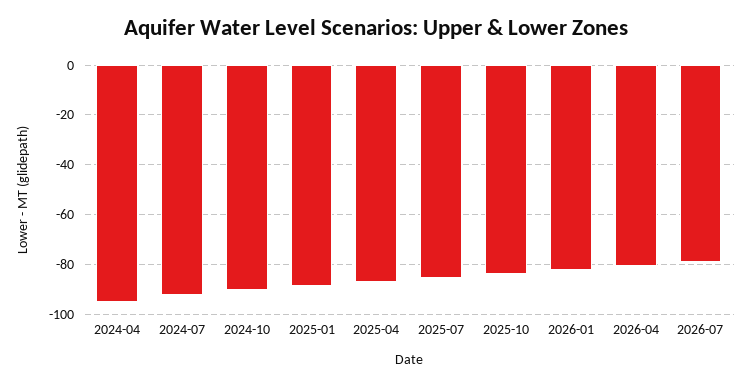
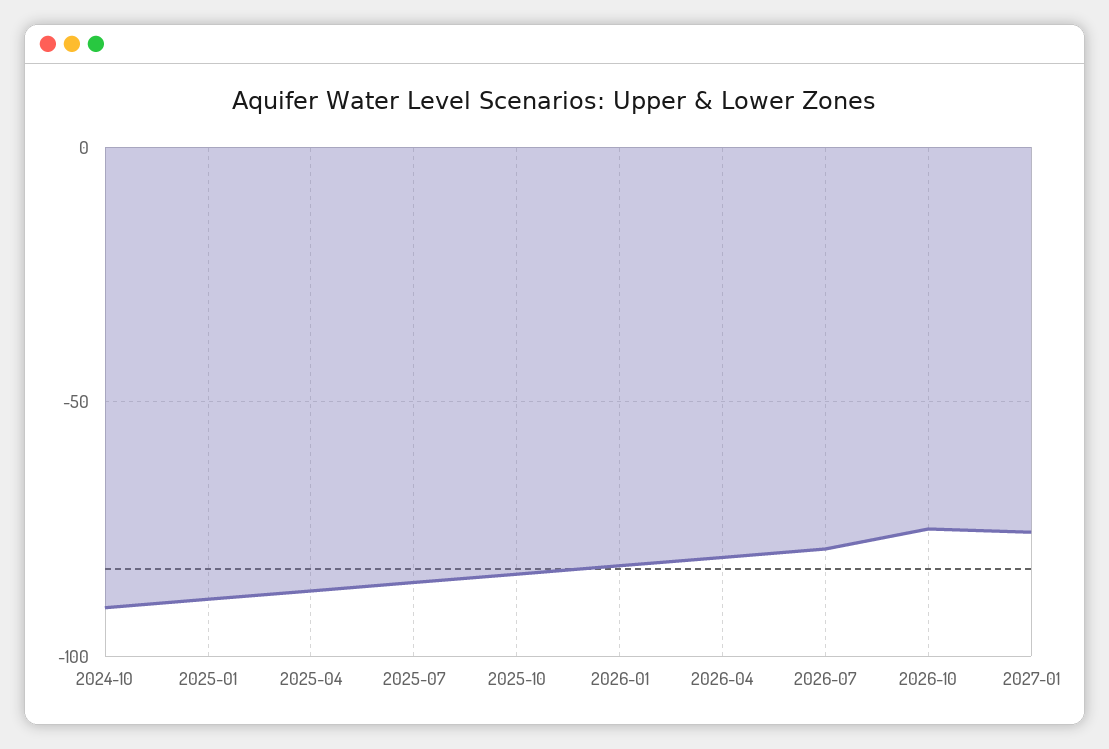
2024-04: -95 -> none
2024-07: -92.5 -> none
2026-10: none -> -75
2027-01: none -> -75

